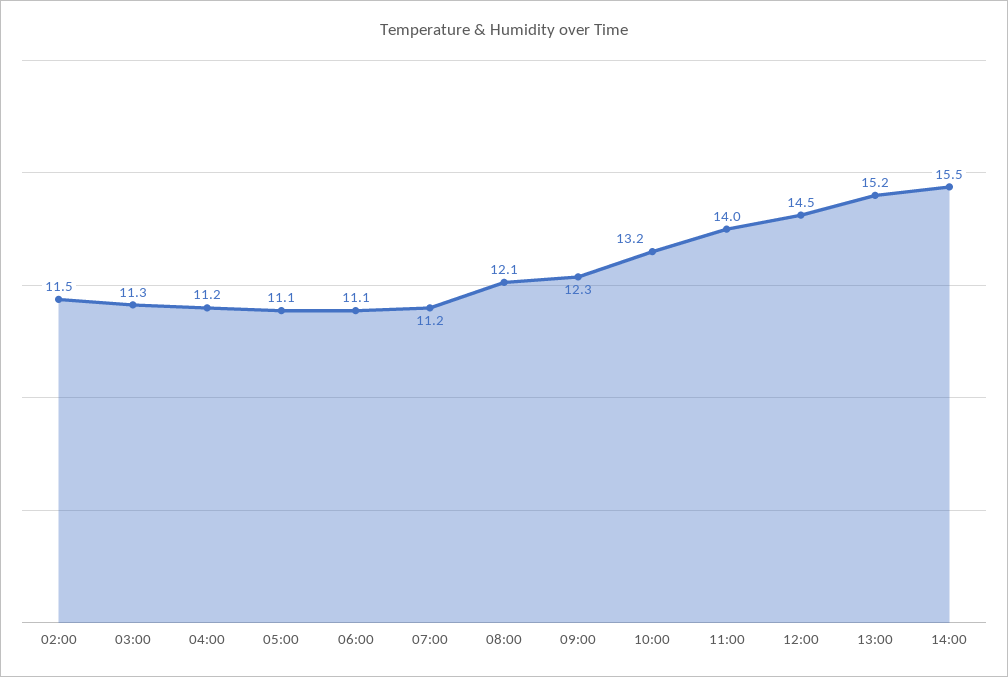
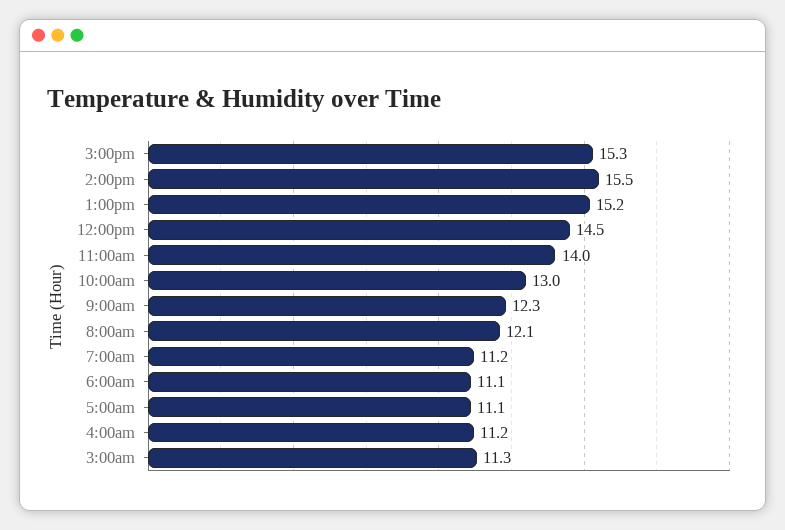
02:00: 11.5 -> none
10:00: 13.2 -> 13
3:00pm: none -> 15.3

